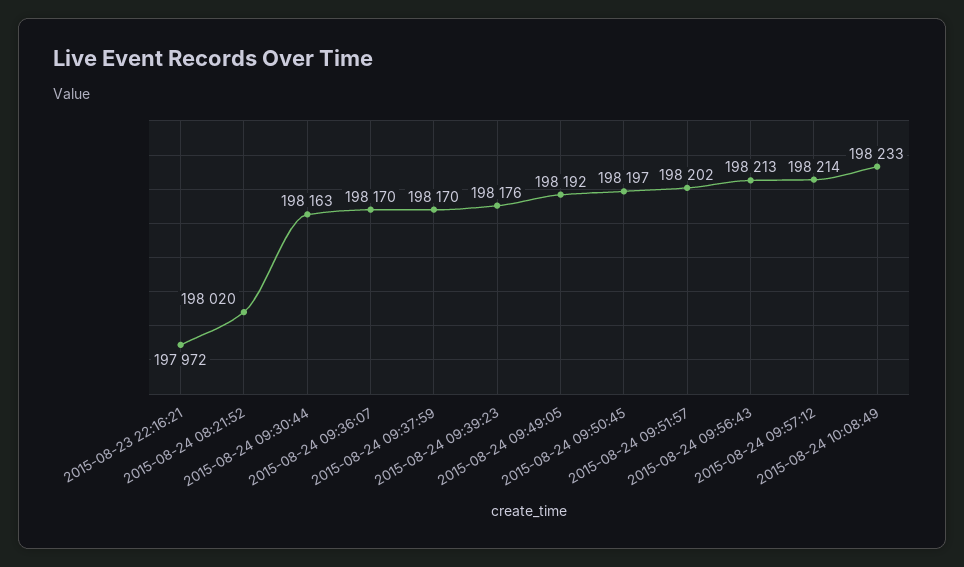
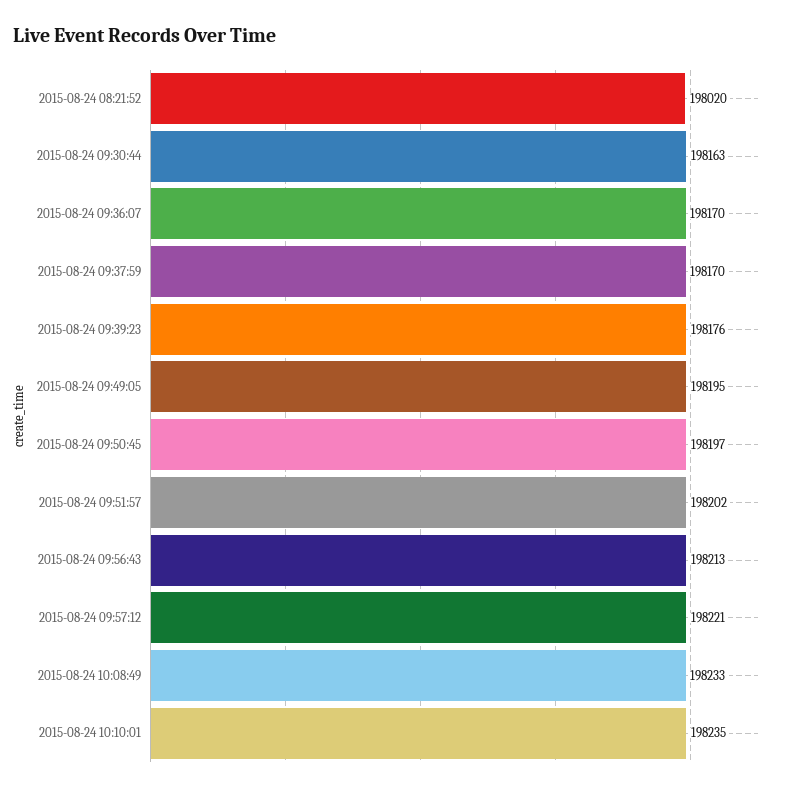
2015-08-23 22:16:21: 197972 -> none
2015-08-24 09:49:05: 198192 -> 198195
2015-08-24 09:57:12: 198214 -> 198221
2015-08-24 10:10:01: none -> 198235

